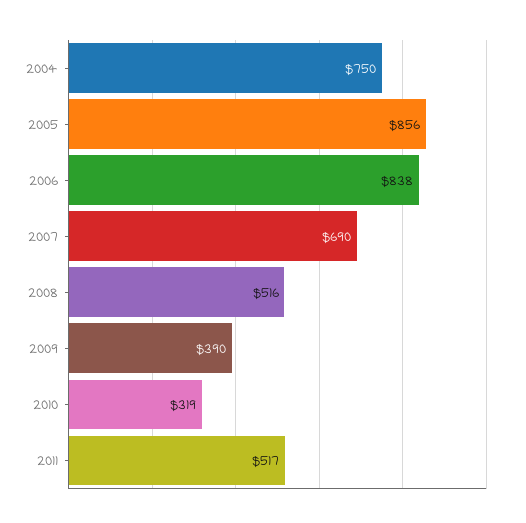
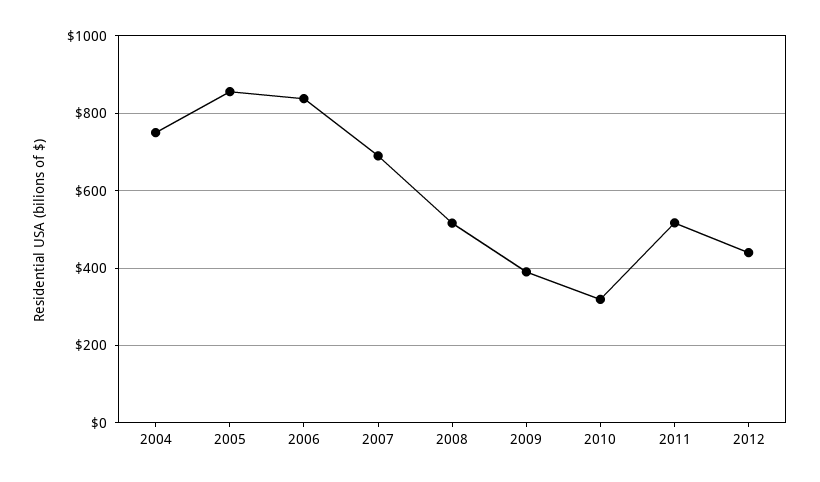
2012: none -> 440

